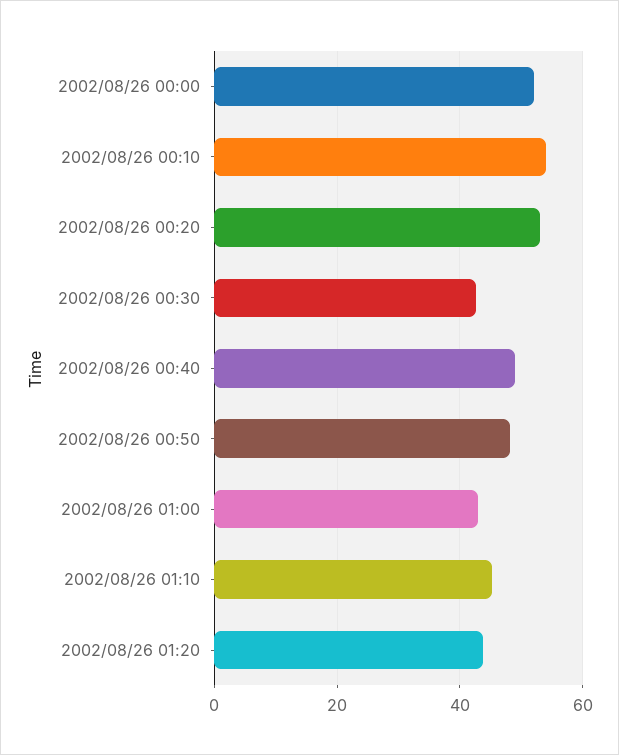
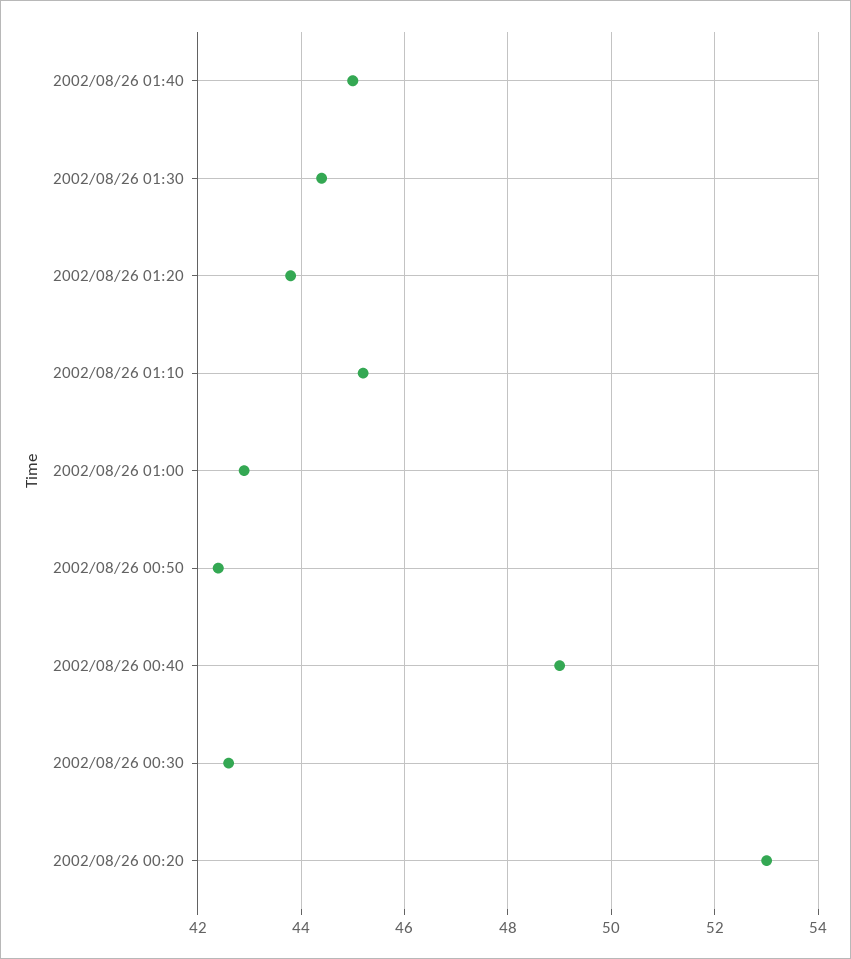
2002/08/26 00:00: 52 -> none
2002/08/26 00:10: 54 -> none
2002/08/26 00:50: 48 -> 42.5
2002/08/26 01:40: none -> 45
2002/08/26 01:30: none -> 44.5

